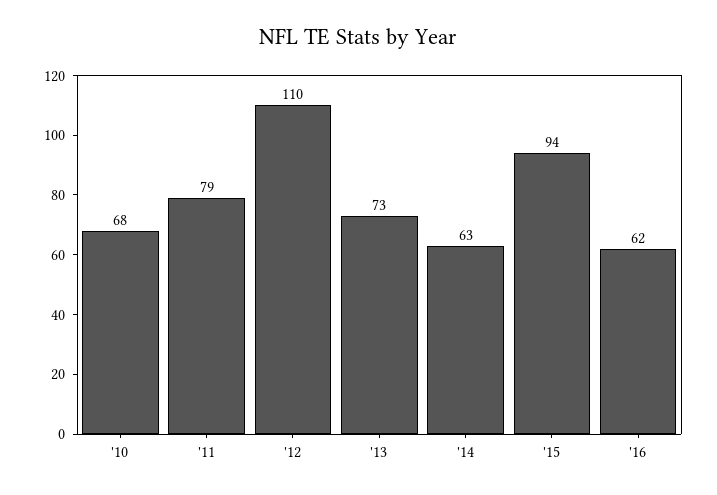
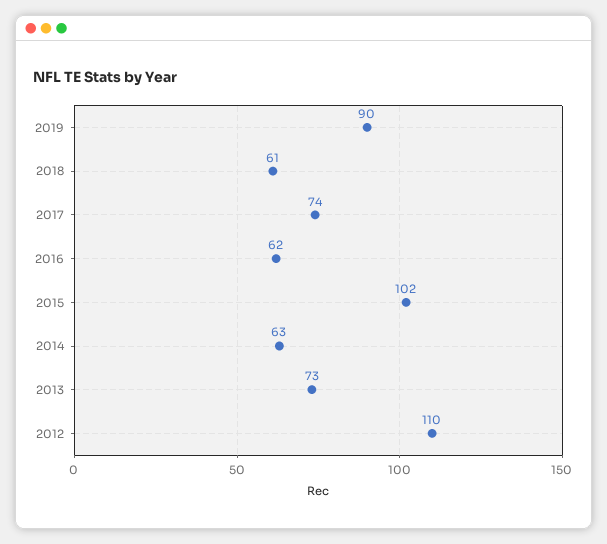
'10: 68 -> none
'11: 79 -> none
'15: 94 -> 102
2019: none -> 90
2018: none -> 61
2017: none -> 74

